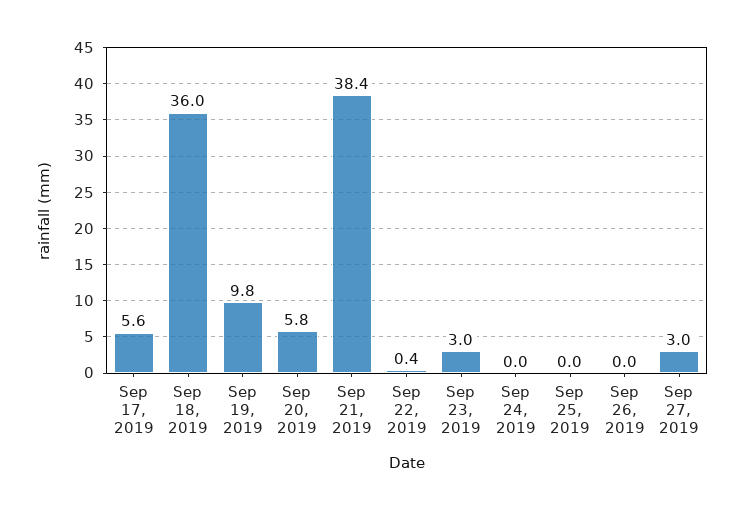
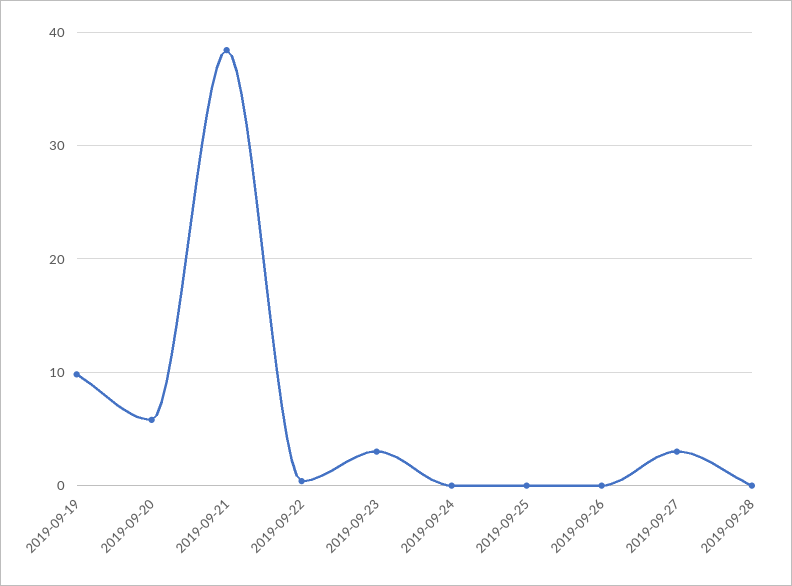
Sep 17, 2019: 5.6 -> none
Sep 18, 2019: 36 -> none
2019-09-28: none -> 0

